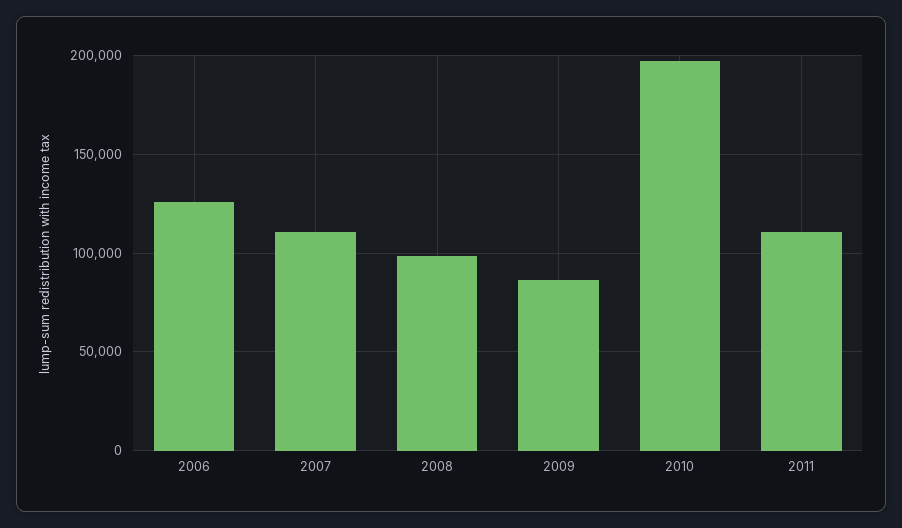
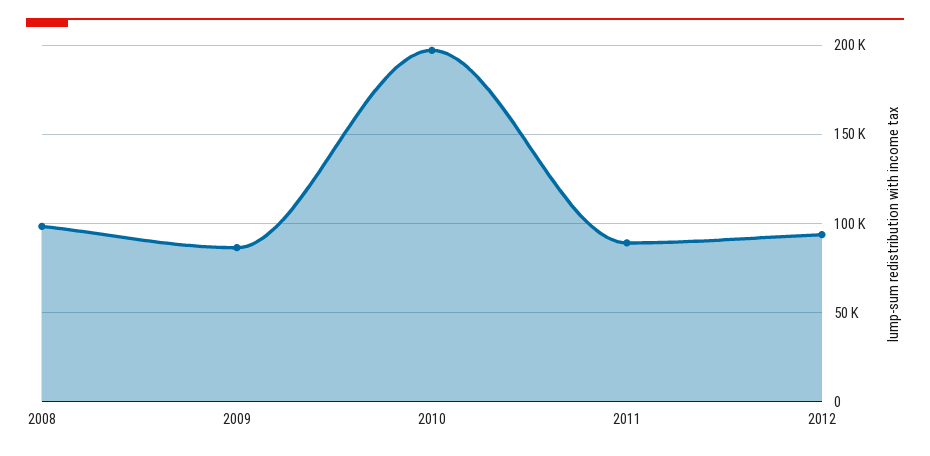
2006: 125000 -> none
2007: 110000 -> none
2011: 110000 -> 90000
2012: none -> 95000

